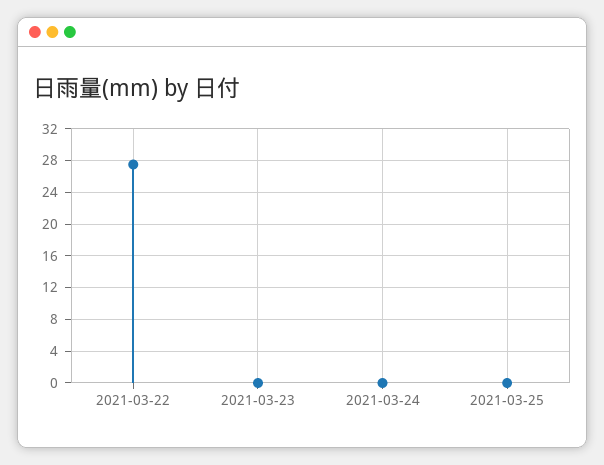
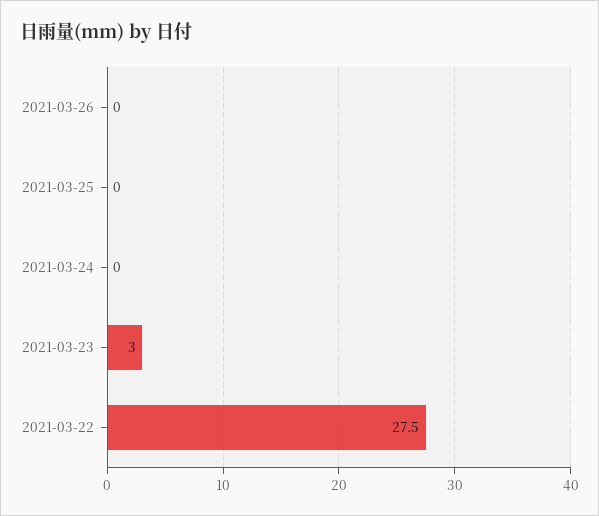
2021-03-23: 0 -> 3
2021-03-26: none -> 0

